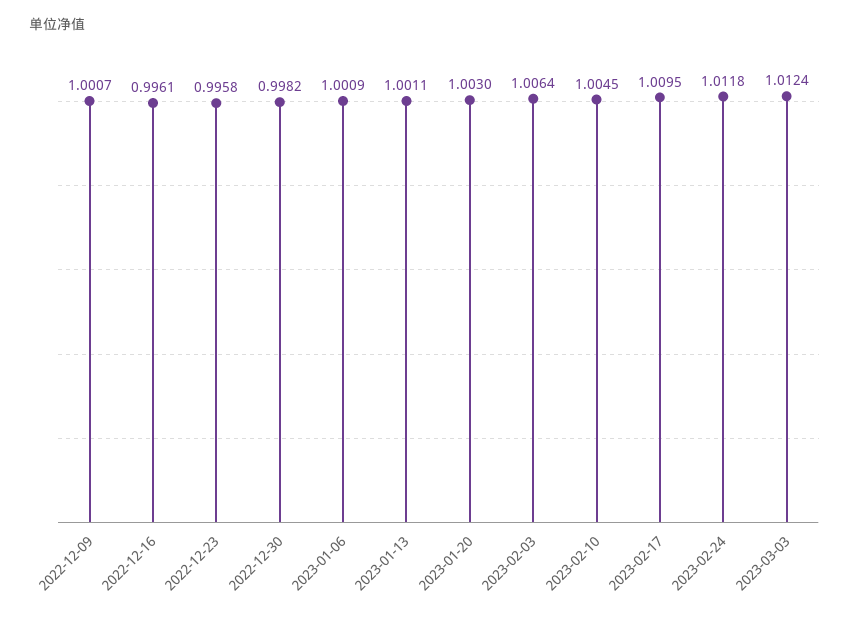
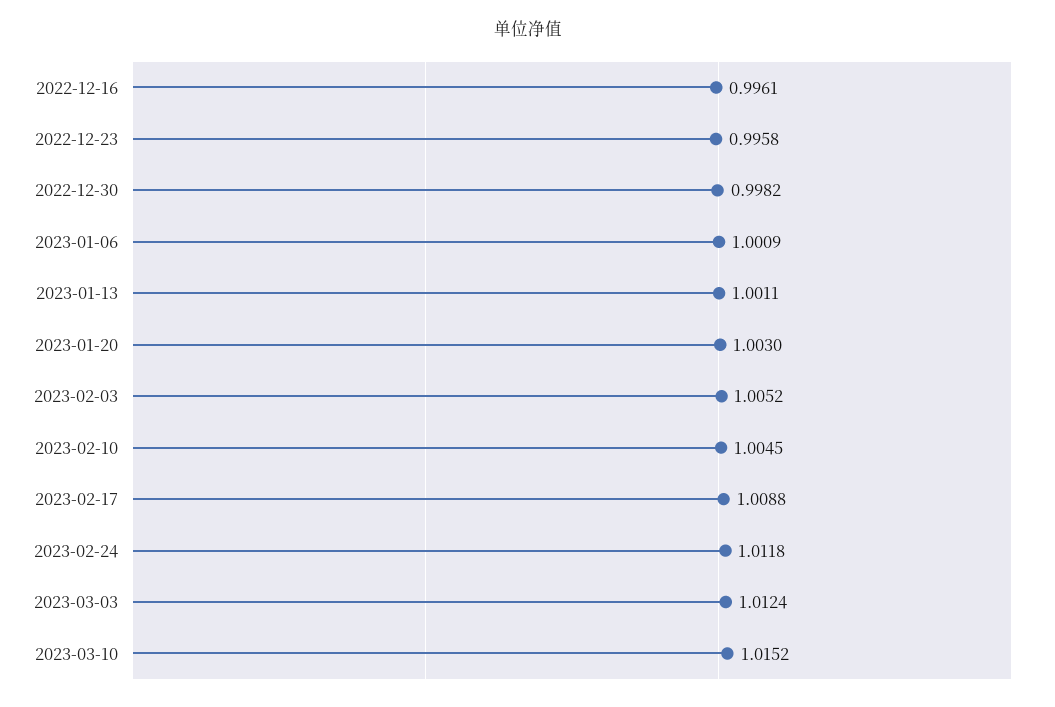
2022-12-09: 1.0007 -> none
2023-02-03: 1.0064 -> 1.0052
2023-02-17: 1.0095 -> 1.0088
2023-03-10: none -> 1.0152

